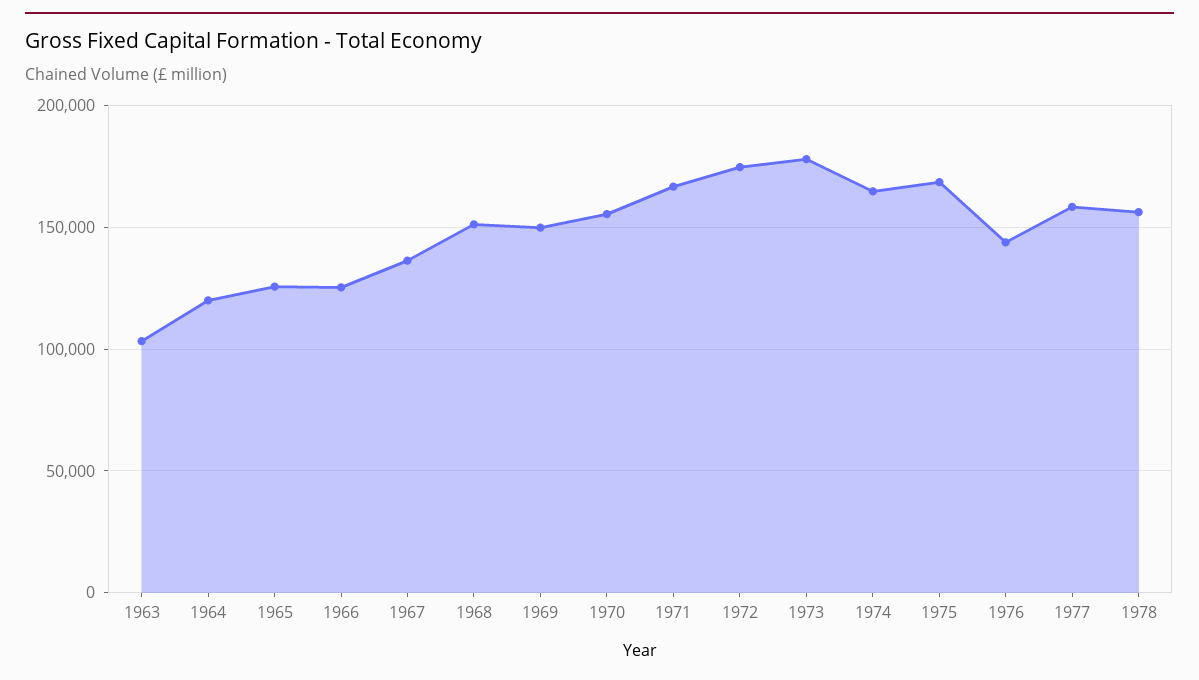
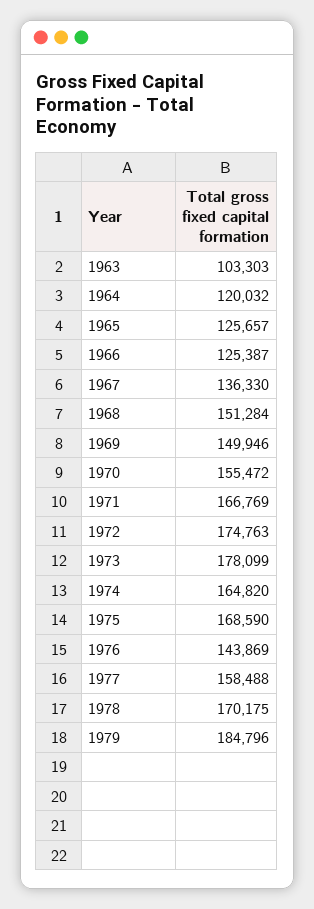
1978: 155000 -> 170175
1979: none -> 184796

